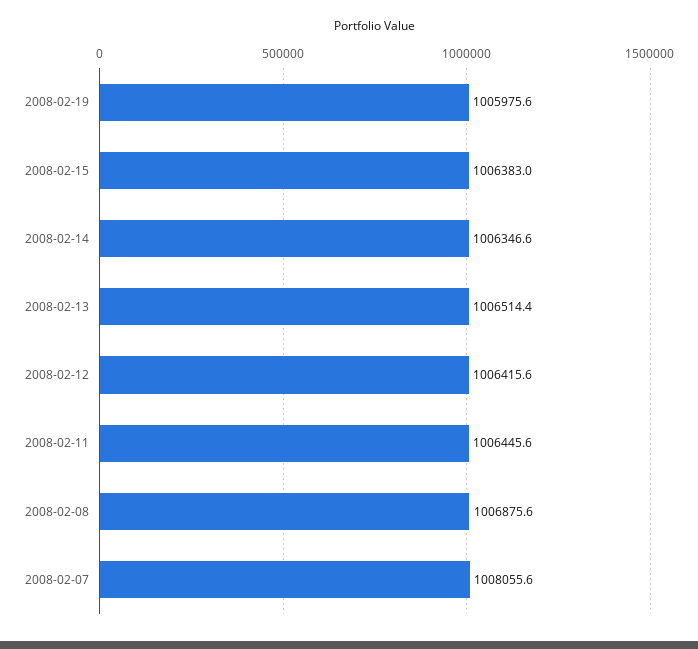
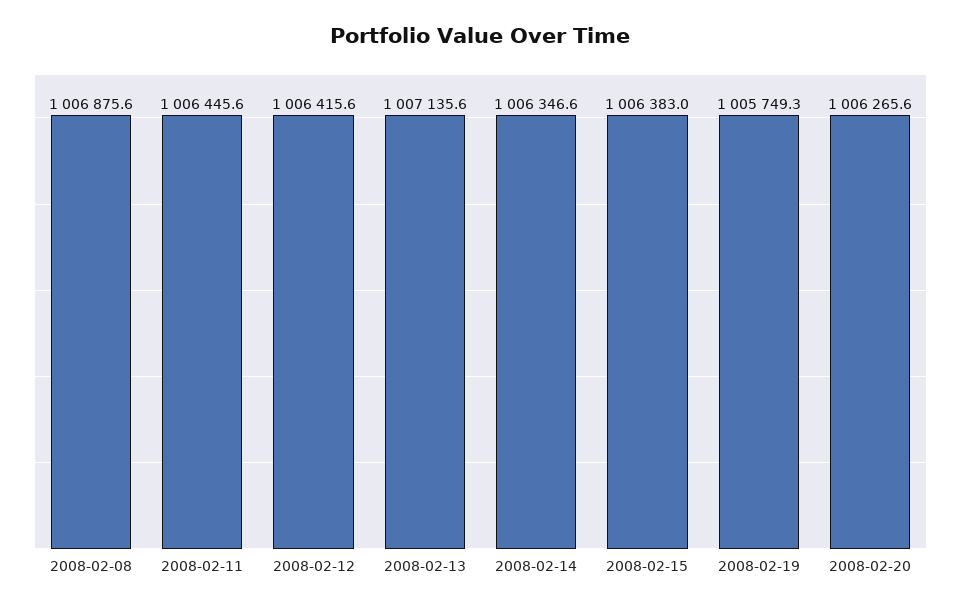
2008-02-19: 1005975.6 -> 1005749.3
2008-02-13: 1006514.4 -> 1007135.6
2008-02-07: 1008055.6 -> none
2008-02-20: none -> 1006265.6

